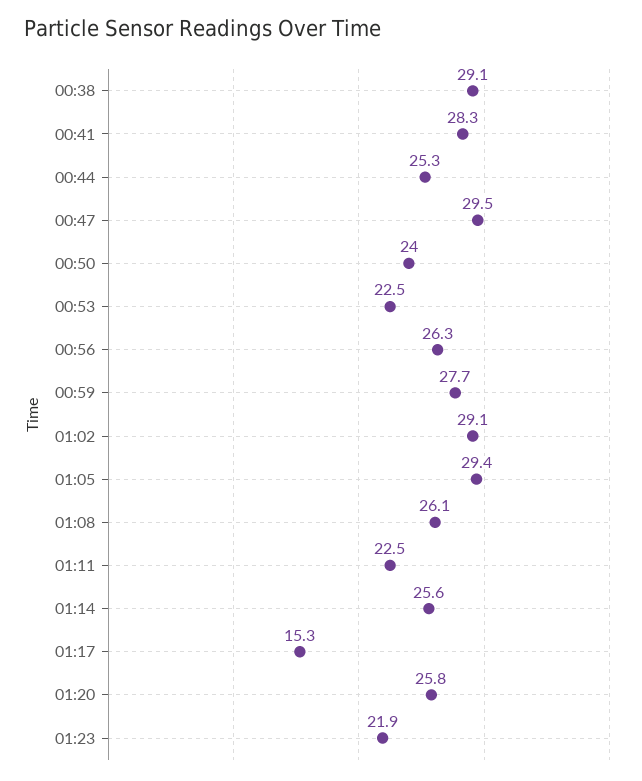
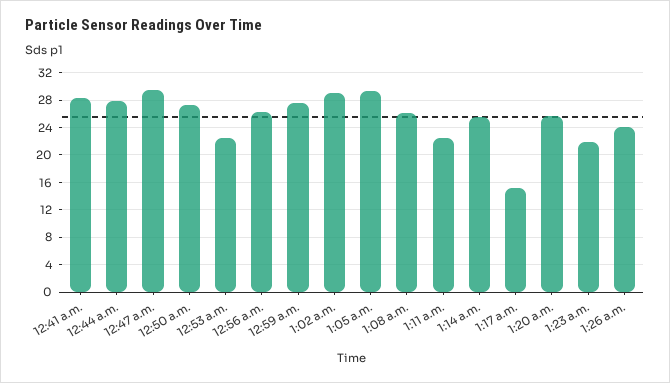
00:38: 29.1 -> none
00:44: 25.3 -> 28
00:50: 24 -> 27
1:26 a.m.: none -> 24

